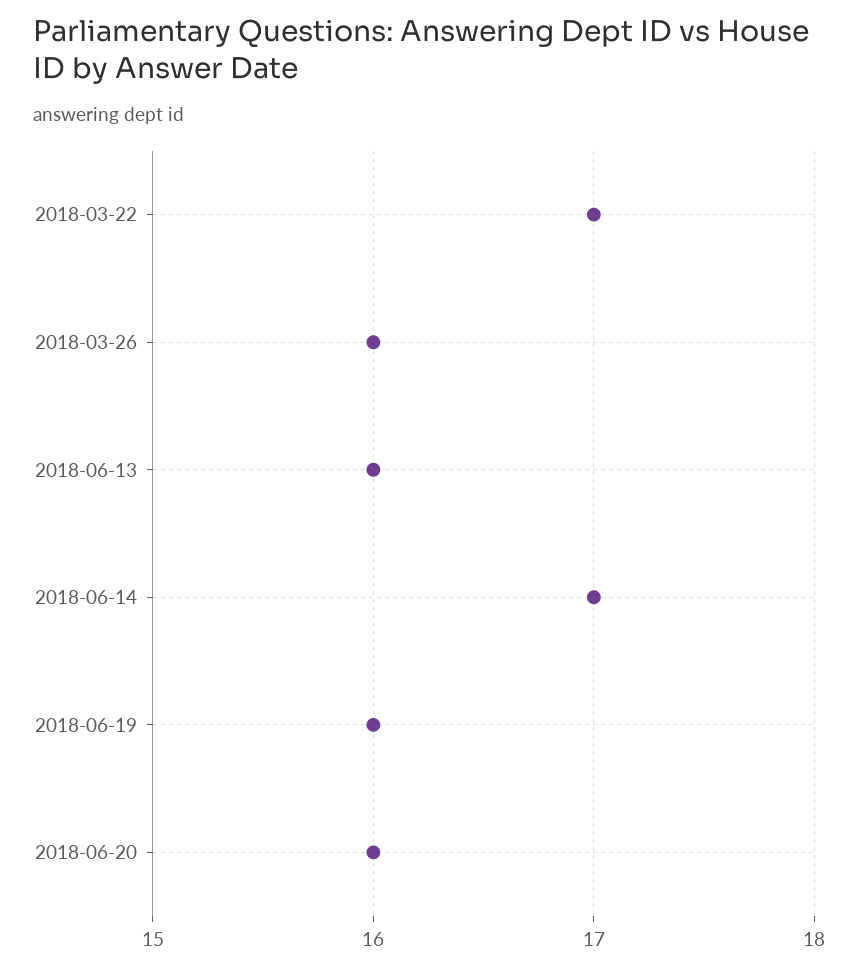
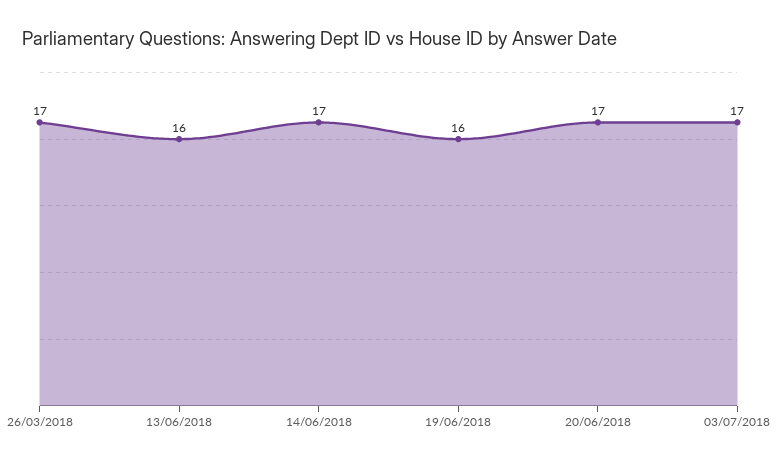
2018-03-22: 17 -> none
2018-03-26: 16 -> 17
2018-06-20: 16 -> 17
03/07/2018: none -> 17

